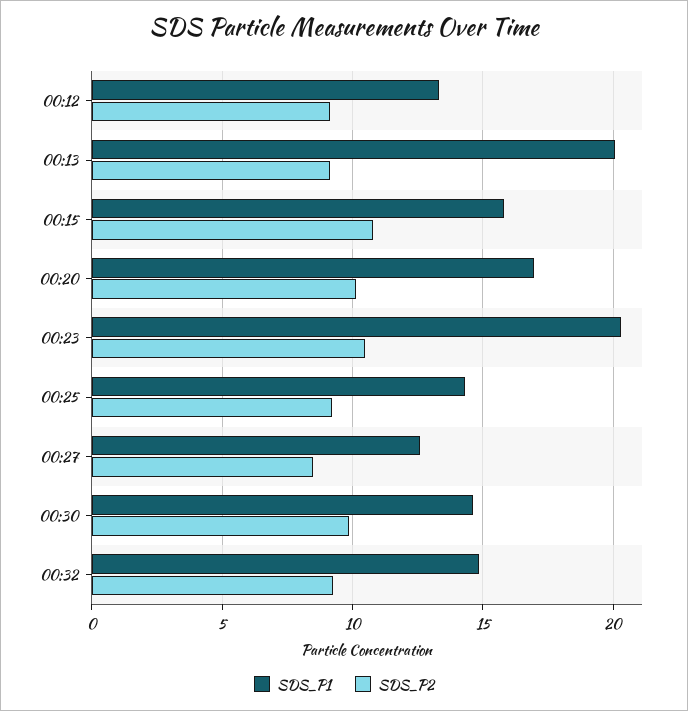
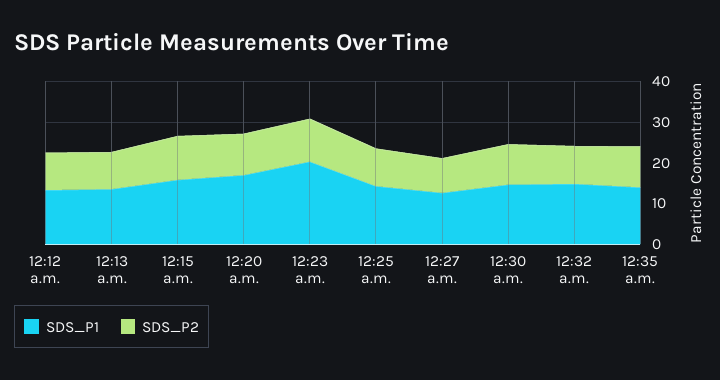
SDS_P1, 00:13: 20 -> 14
SDS_P1, 12:35 a.m.: none -> 14
SDS_P2, 12:35 a.m.: none -> 10

